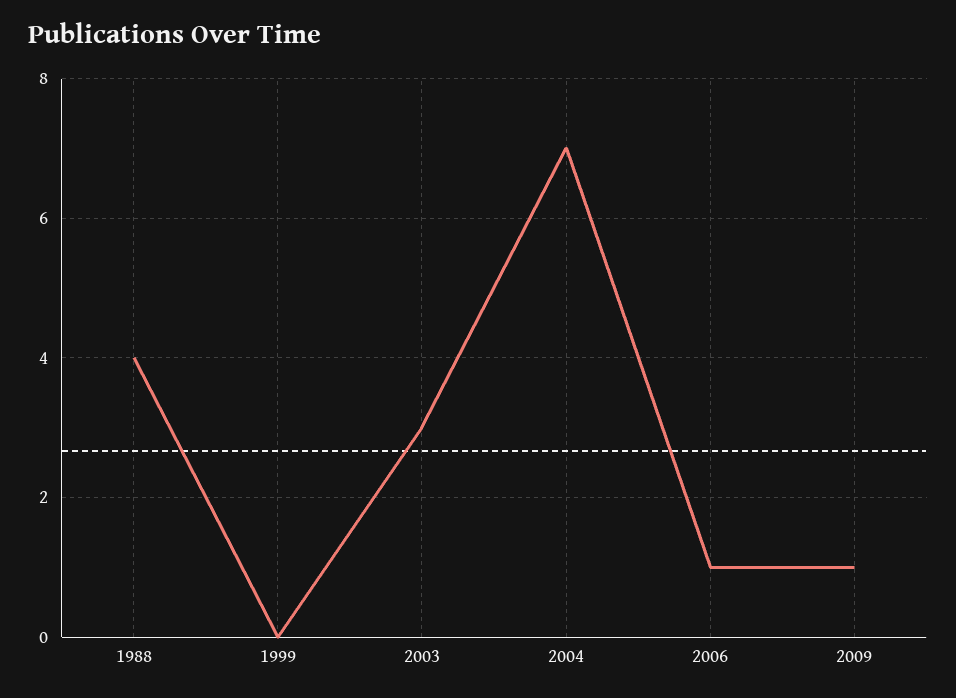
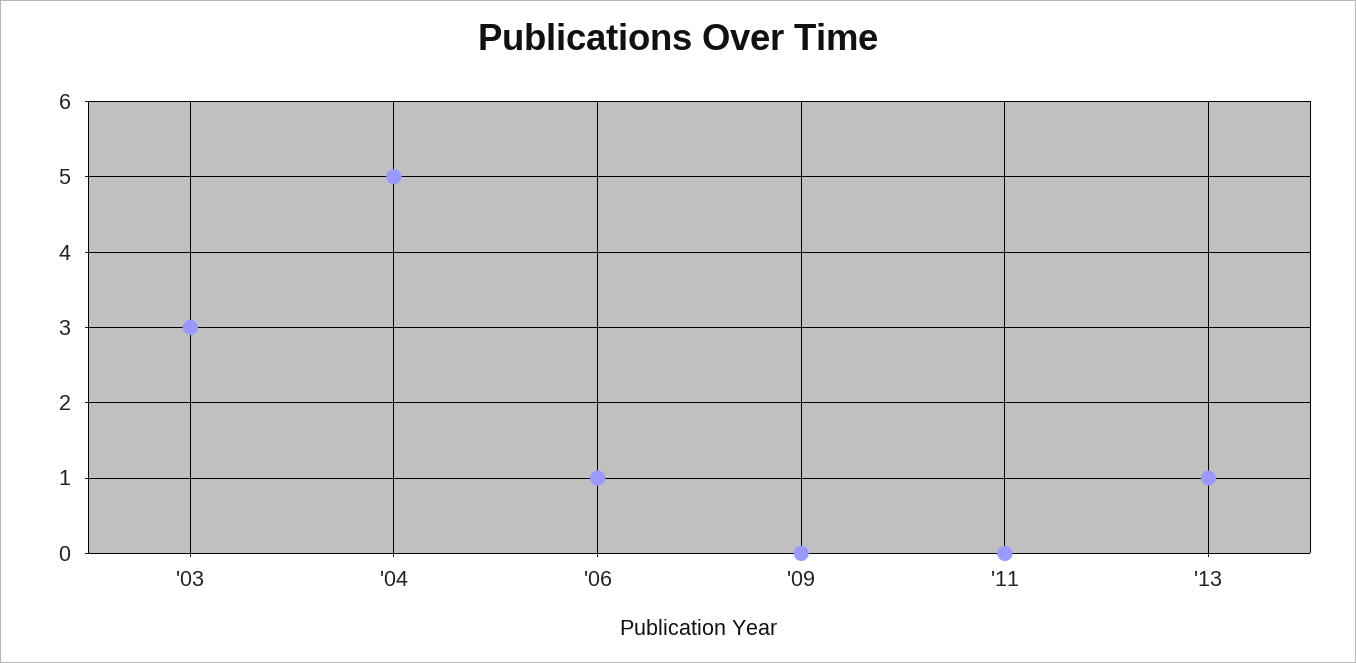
1988: 4 -> none
1999: 0 -> none
2004: 7 -> 5
2009: 1 -> 0
'11: none -> 0
'13: none -> 1

